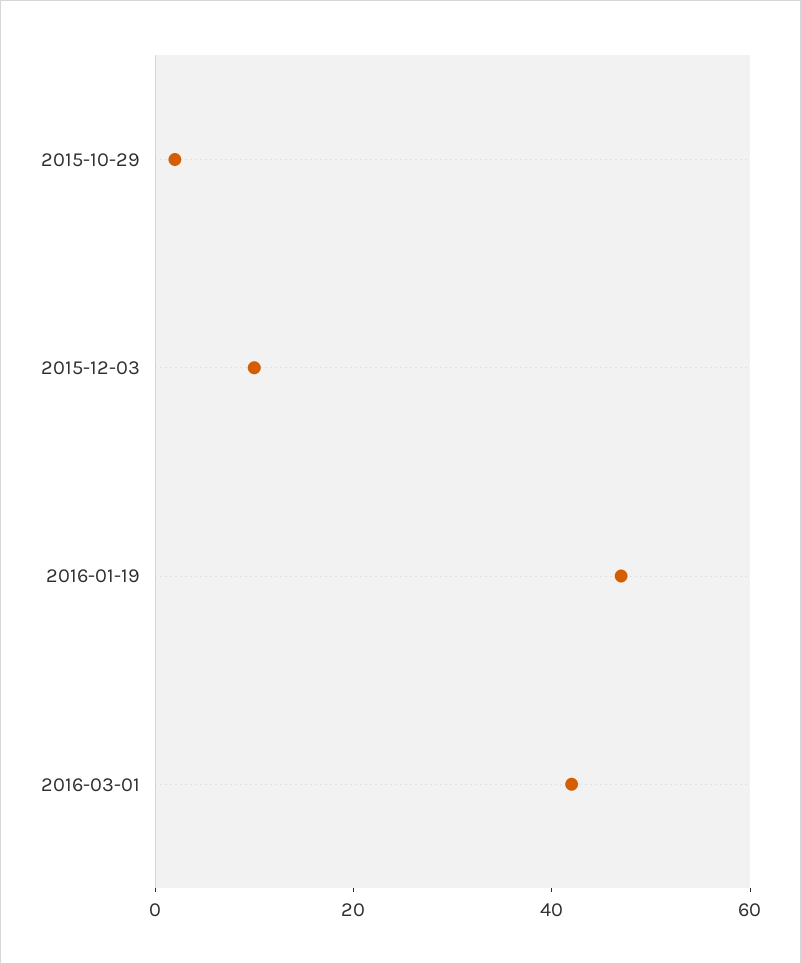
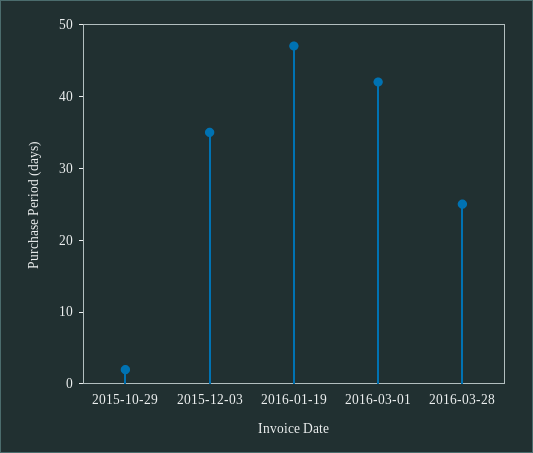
2015-12-03: 10 -> 35
2016-03-28: none -> 25

